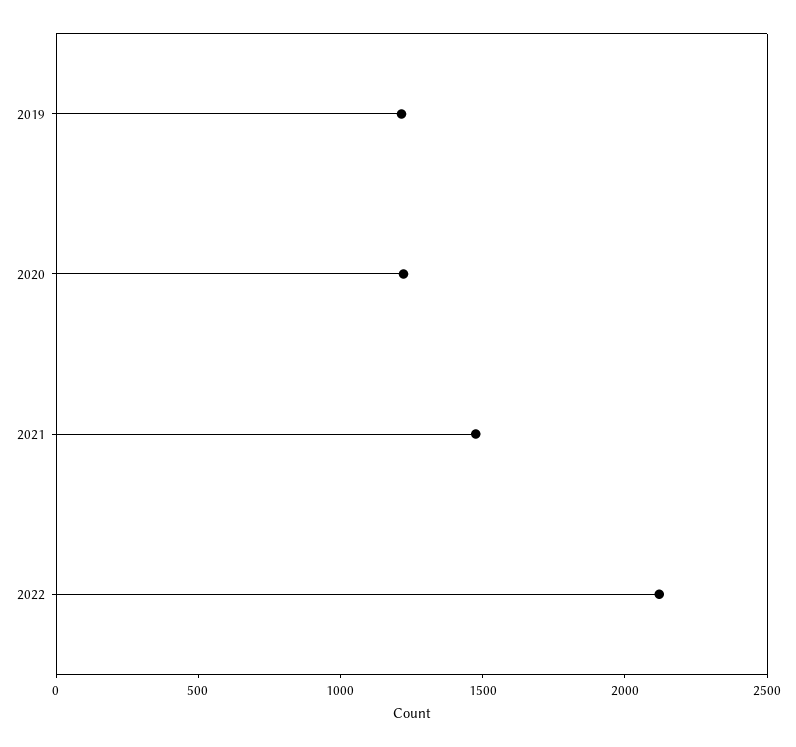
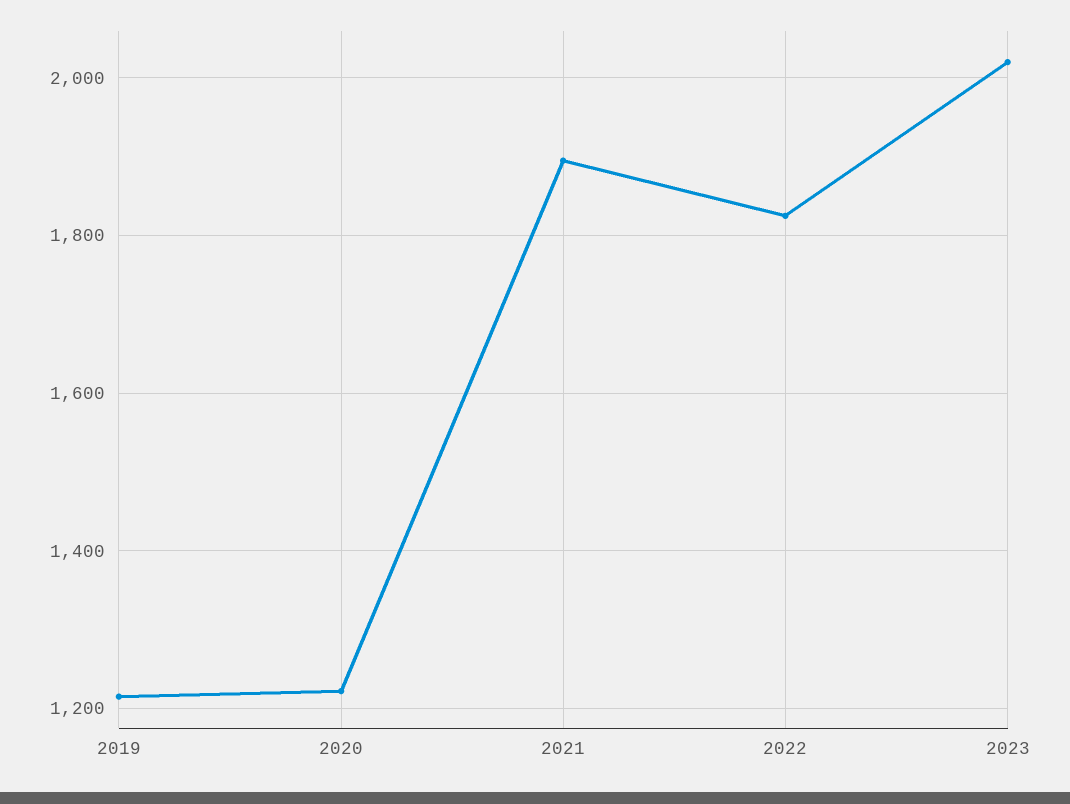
2021: 1500 -> 1900
2022: 2100 -> 1820
2023: none -> 2020

